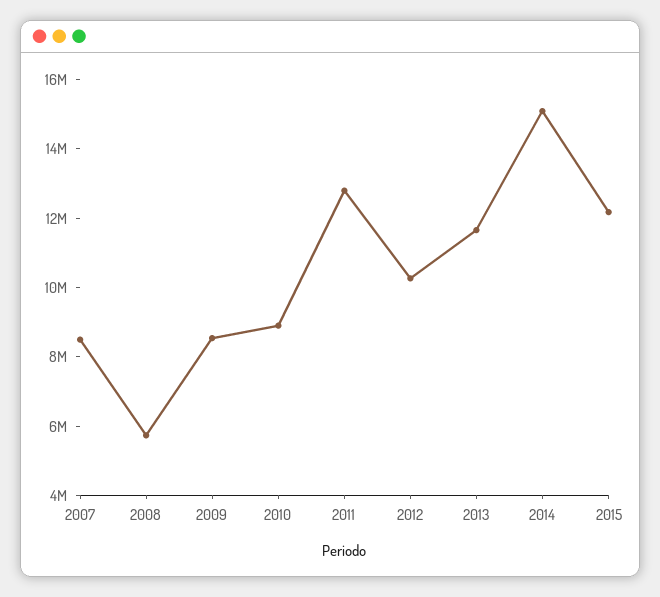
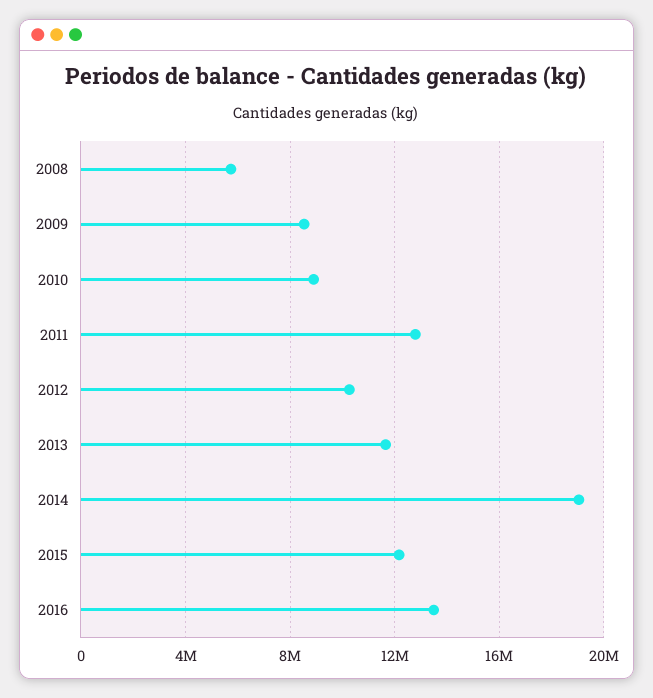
2007: 8500000 -> none
2014: 15000000 -> 19000000
2016: none -> 13500000

